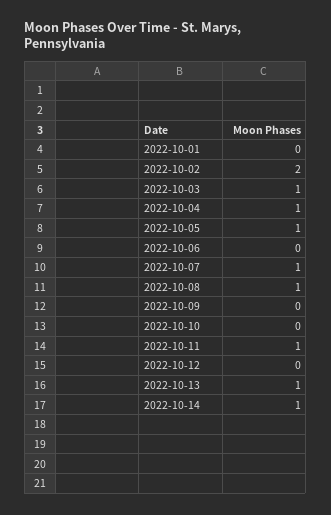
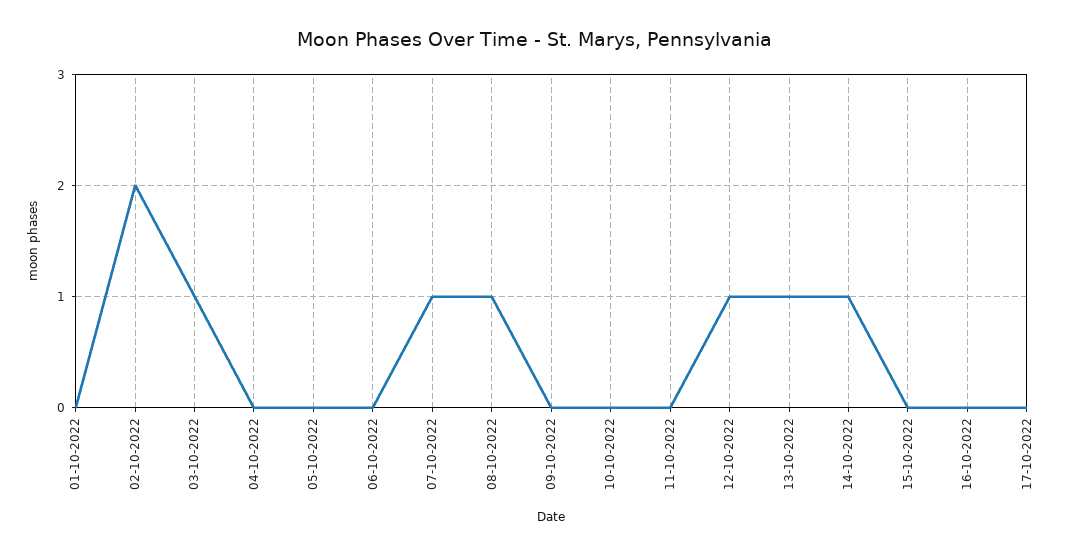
2022-10-04: 1 -> 0
2022-10-05: 1 -> 0
2022-10-11: 1 -> 0
2022-10-12: 0 -> 1
15-10-2022: none -> 0
16-10-2022: none -> 0
17-10-2022: none -> 0

